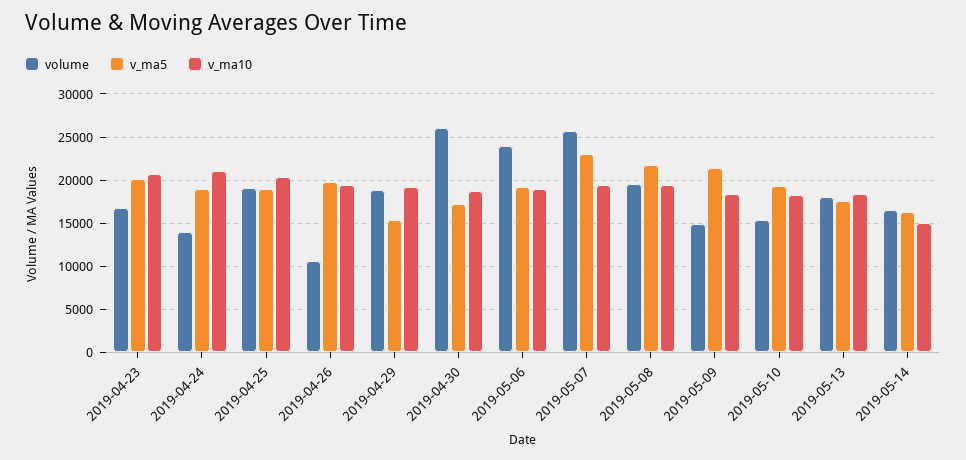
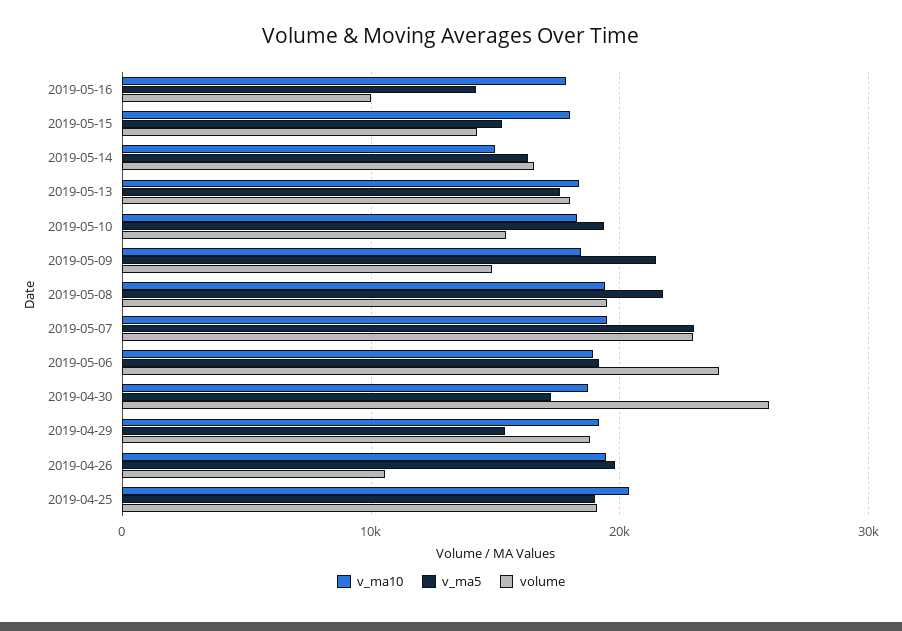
volume, 2019-04-23: 17000 -> none
v_ma5, 2019-04-23: 20000 -> none
v_ma10, 2019-04-23: 21000 -> none
volume, 2019-04-24: 14000 -> none
v_ma5, 2019-04-24: 19000 -> none
v_ma10, 2019-04-24: 21000 -> none
volume, 2019-05-07: 26000 -> 23000
v_ma10, 2019-05-16: none -> 18000
v_ma5, 2019-05-16: none -> 14000
volume, 2019-05-16: none -> 10000
v_ma10, 2019-05-15: none -> 18000
v_ma5, 2019-05-15: none -> 15000
volume, 2019-05-15: none -> 14000

